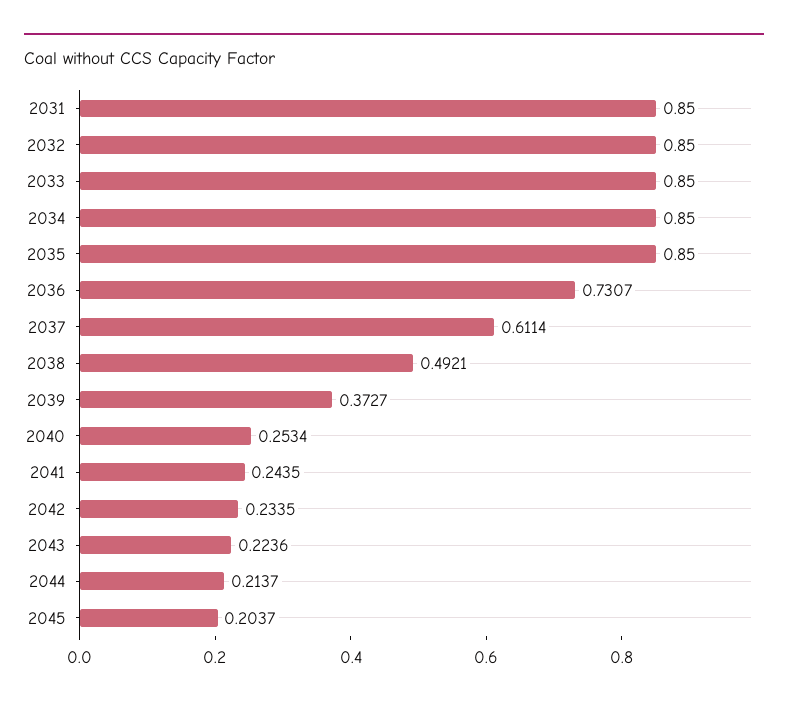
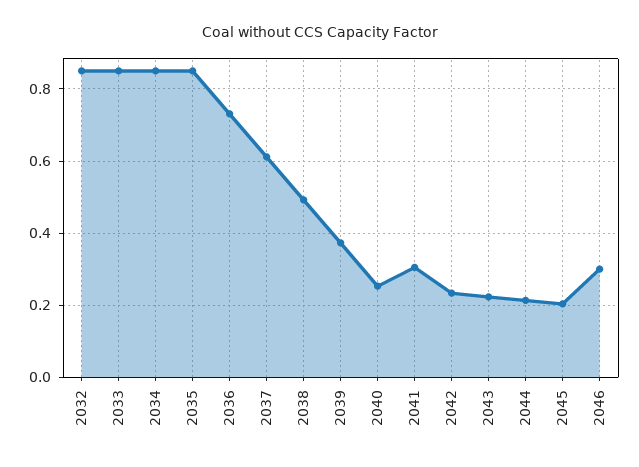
2031: 0.85 -> none
2041: 0.2435 -> 0.3
2046: none -> 0.3

